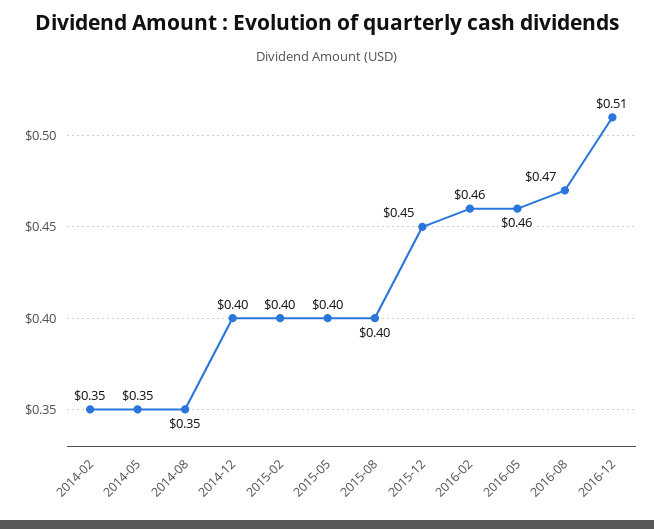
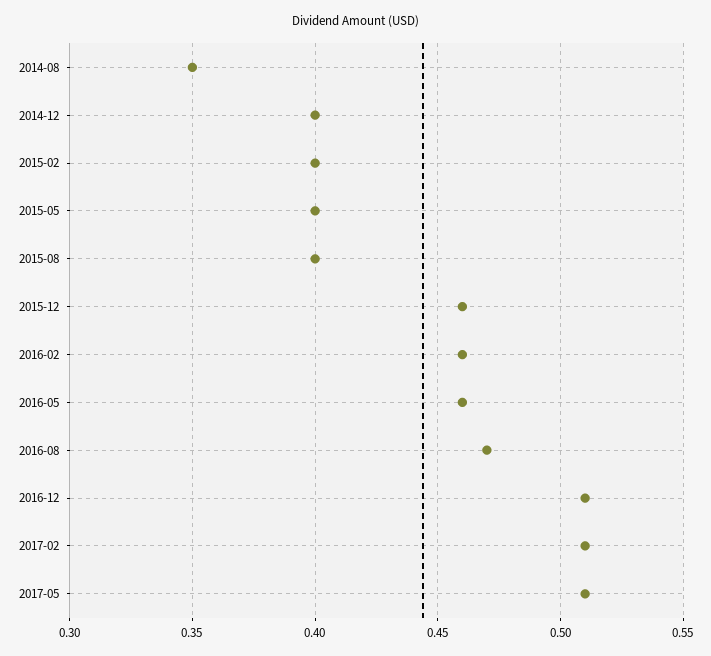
2014-02: 0.35 -> none
2014-05: 0.35 -> none
2015-12: 0.45 -> 0.46
2017-02: none -> 0.51
2017-05: none -> 0.51

